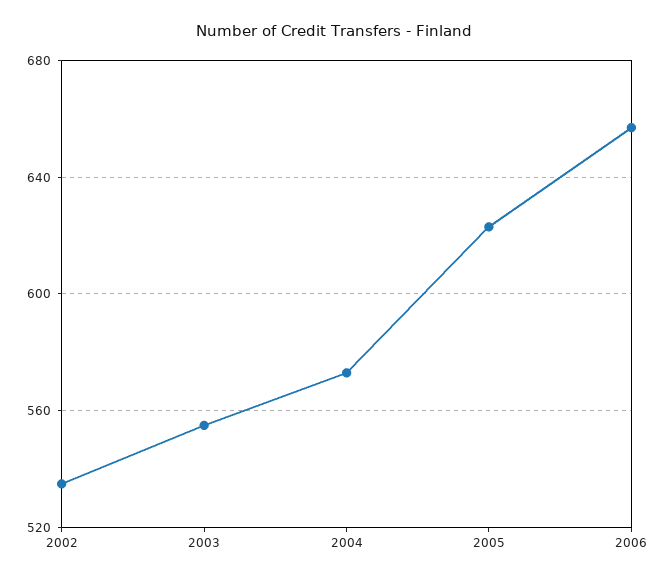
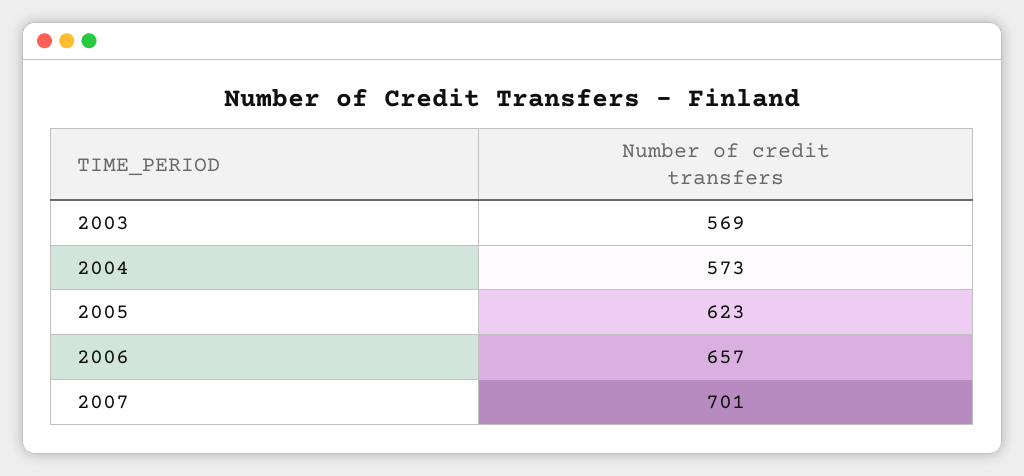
2002: 535 -> none
2003: 555 -> 569
2007: none -> 701

